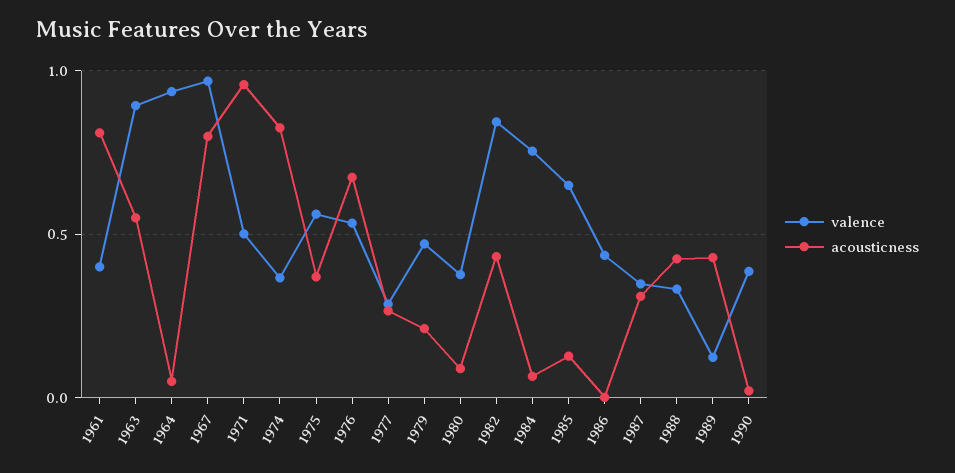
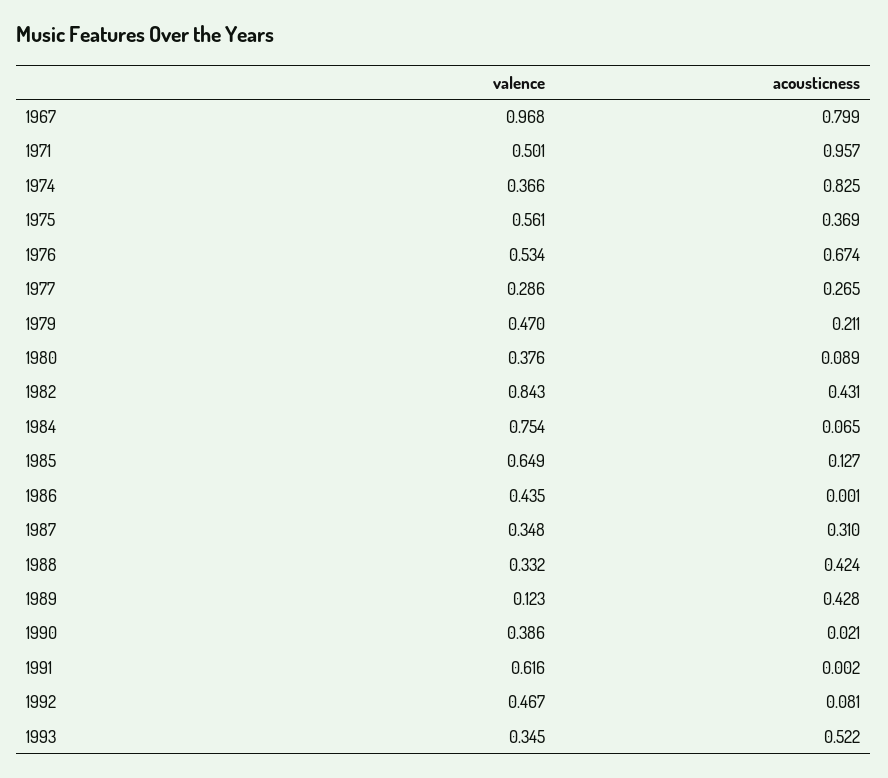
valence, 1961: 0.4 -> none
acousticness, 1961: 0.8 -> none
valence, 1963: 0.9 -> none
acousticness, 1963: 0.55 -> none
valence, 1964: 0.95 -> none
acousticness, 1964: 0.05 -> none
valence, 1991: none -> 0.616
acousticness, 1991: none -> 0.002
valence, 1992: none -> 0.467
acousticness, 1992: none -> 0.081
valence, 1993: none -> 0.345
acousticness, 1993: none -> 0.522

